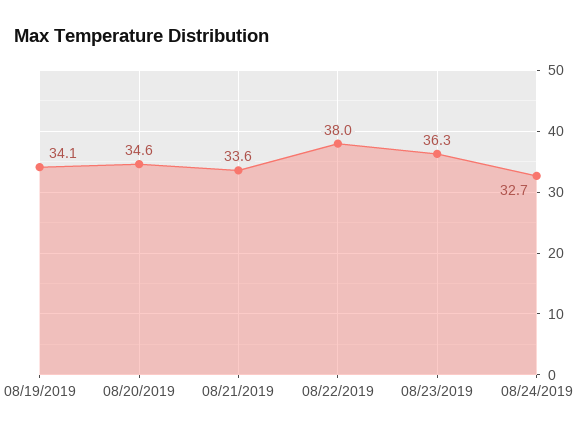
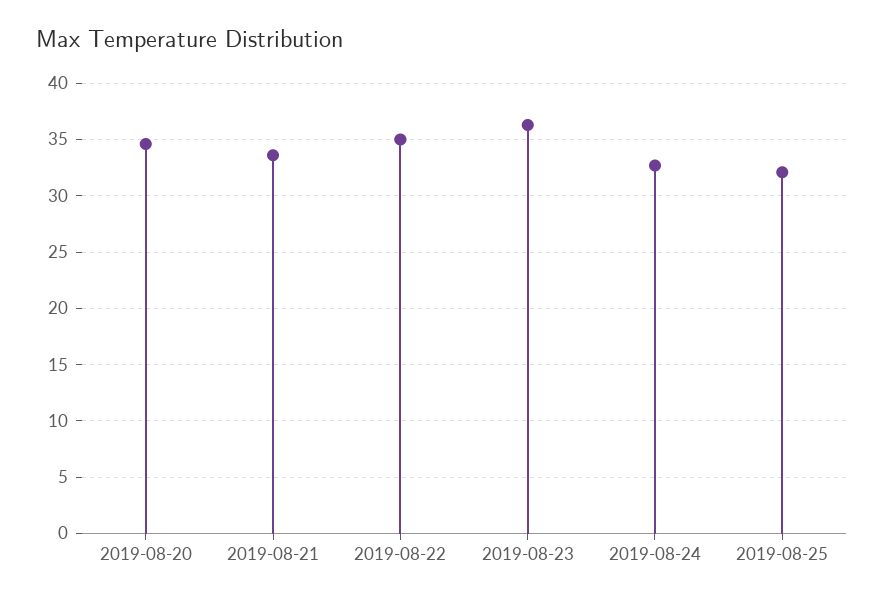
08/19/2019: 34.1 -> none
08/22/2019: 38 -> 35
2019-08-25: none -> 32

